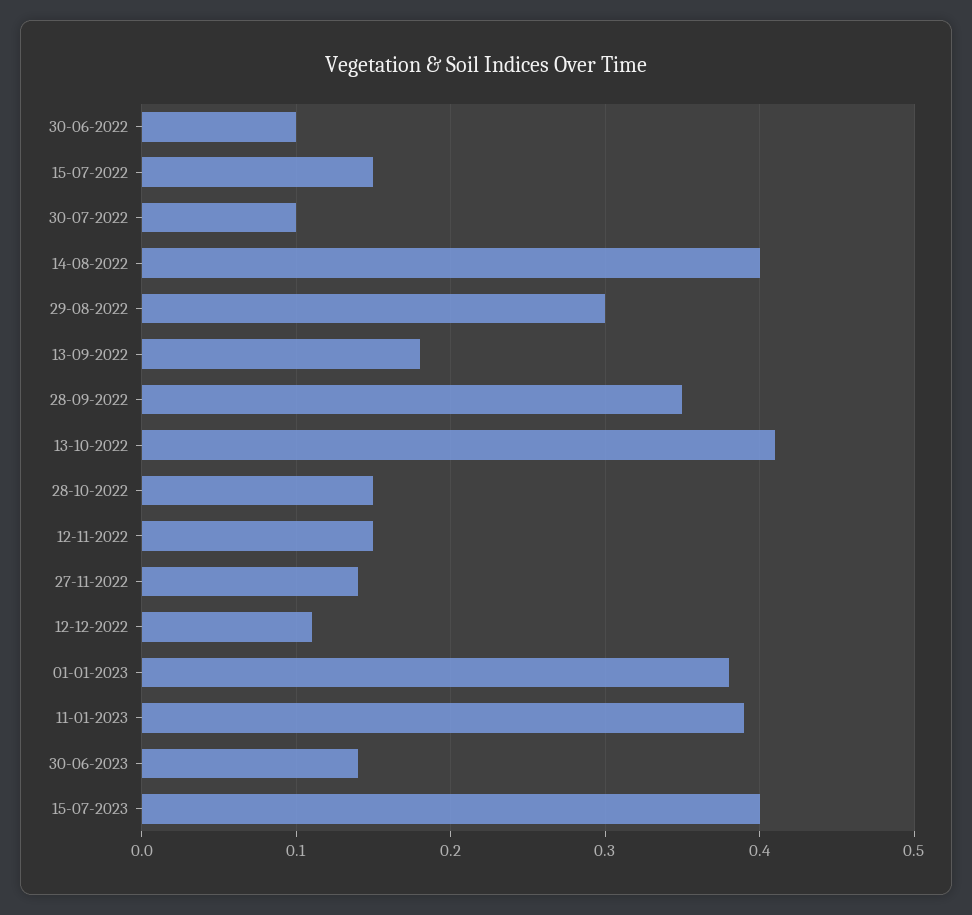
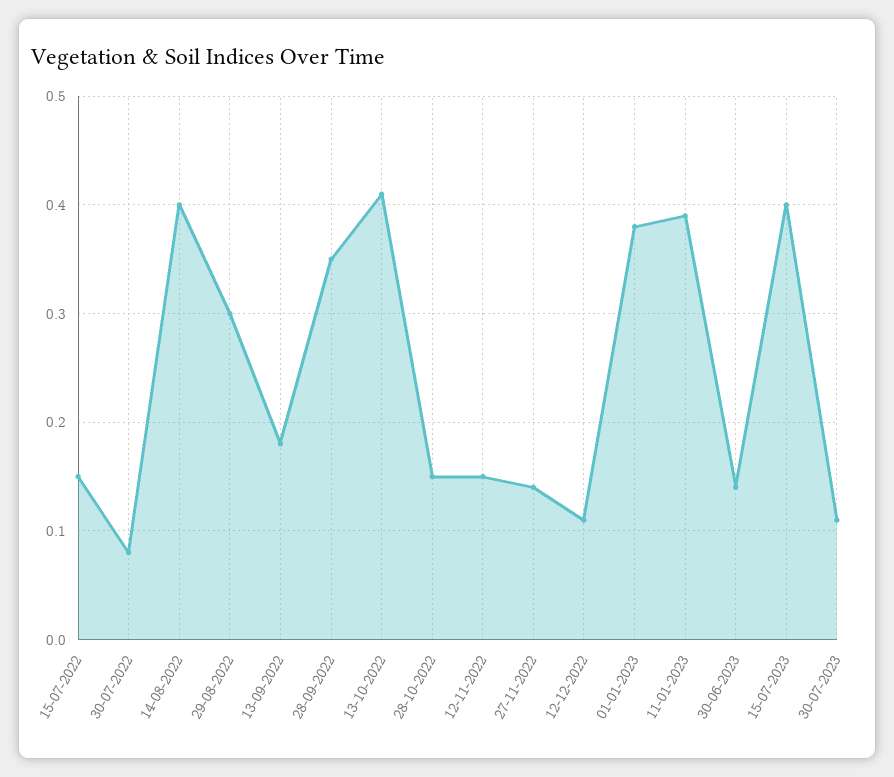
30-06-2022: 0.1 -> none
30-07-2022: 0.1 -> 0.08
30-07-2023: none -> 0.11

